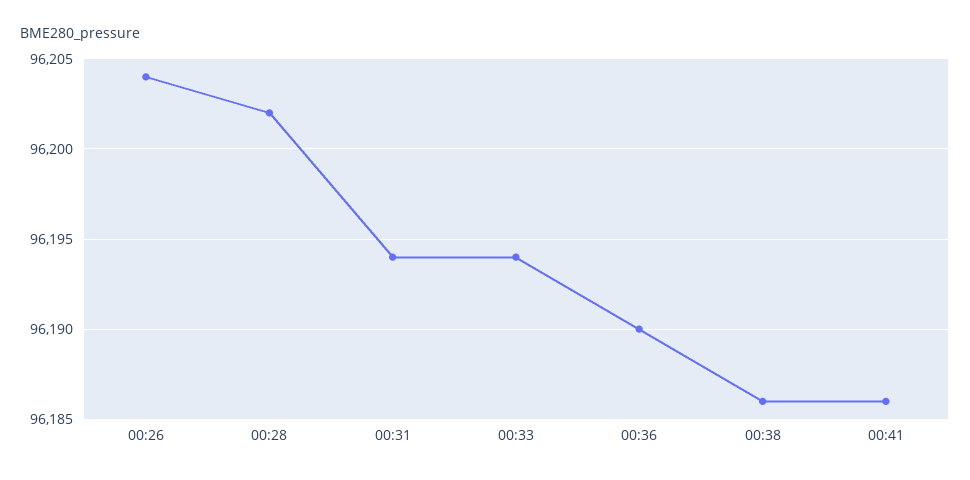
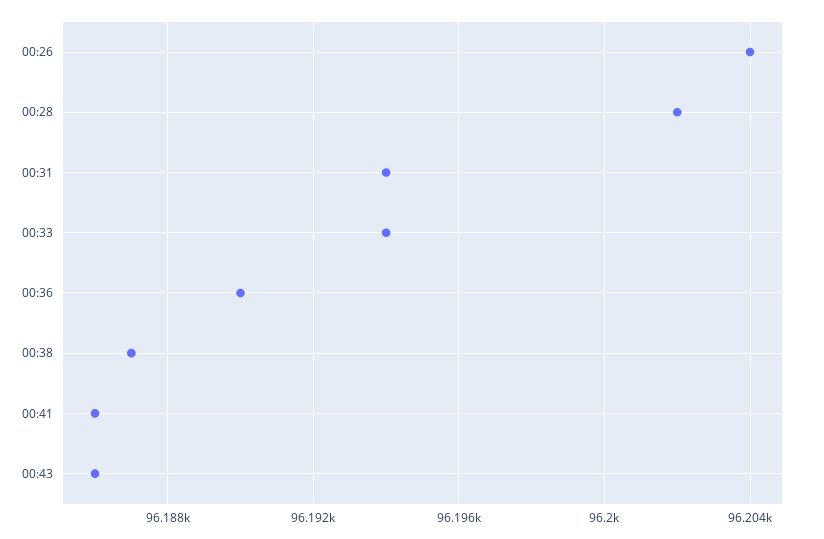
00:38: 96186 -> 96187
00:43: none -> 96186

